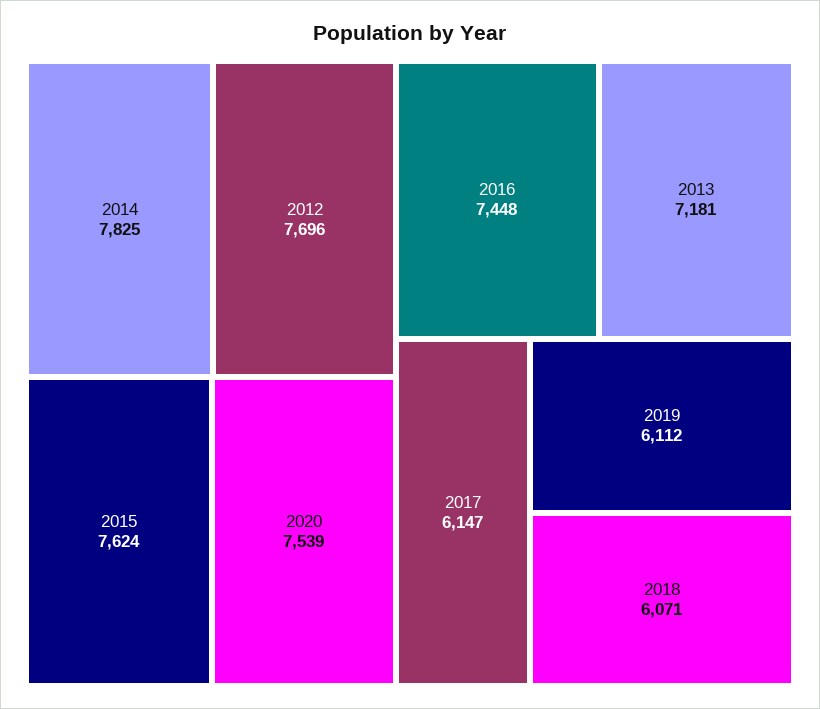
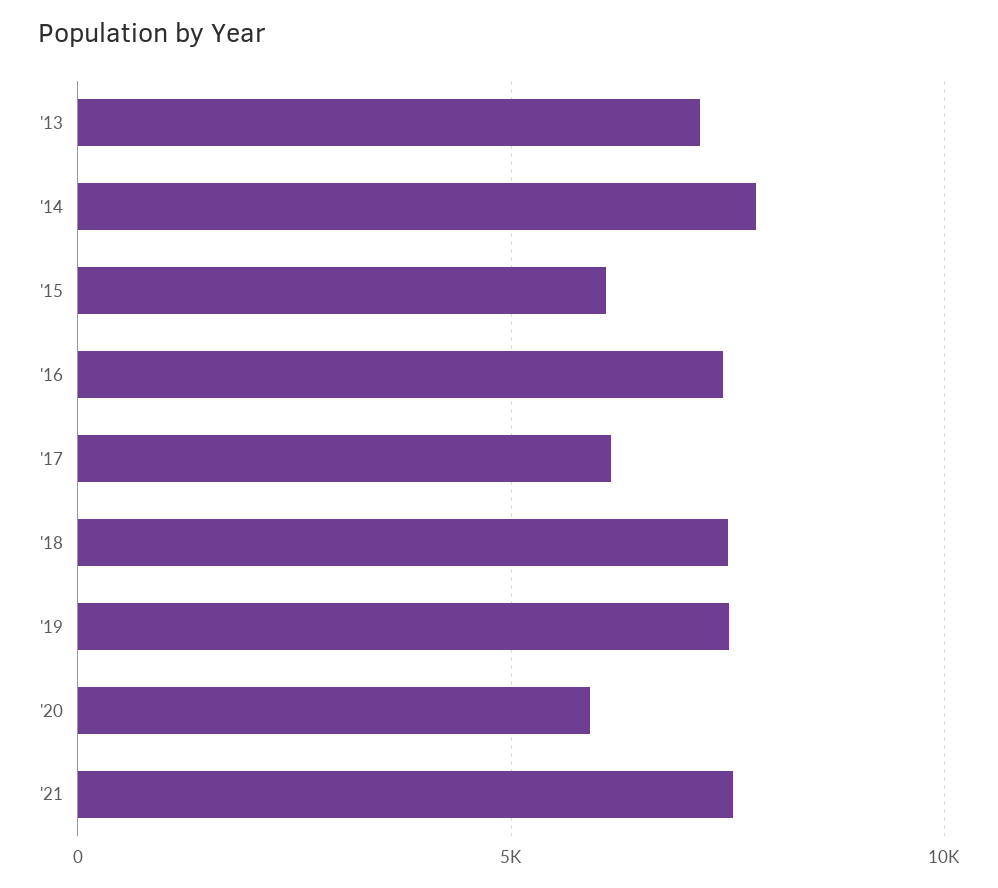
2012: 7696 -> none
2015: 7624 -> 6000
2020: 7539 -> 6000
2019: 6112 -> 7500
2018: 6071 -> 7500
'21: none -> 7500

